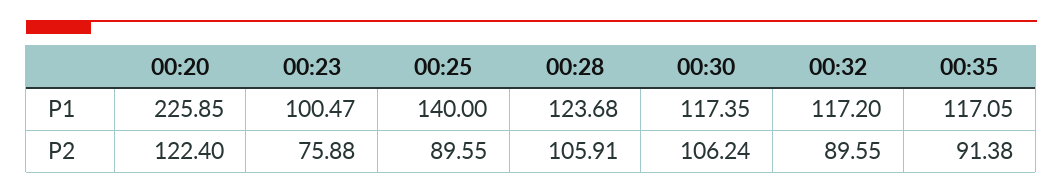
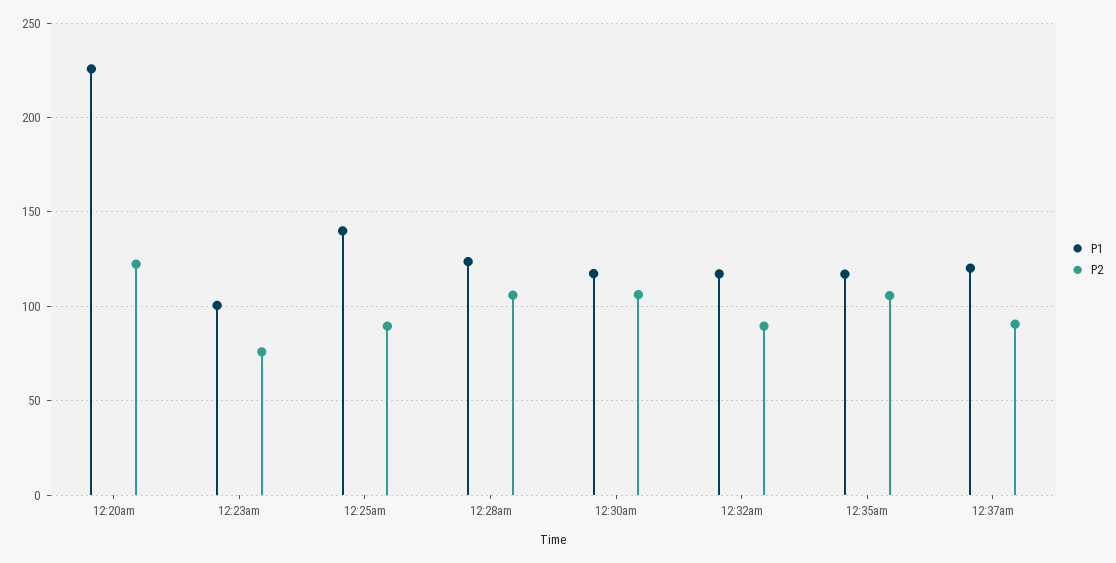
P2, 00:35: 91.38 -> 105
P1, 12:37am: none -> 120
P2, 12:37am: none -> 90

